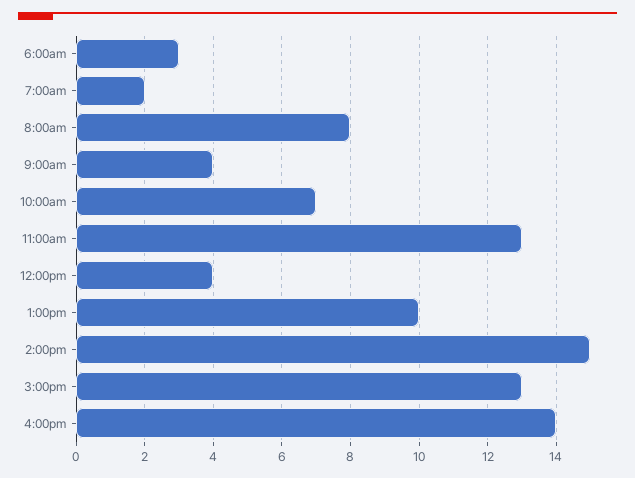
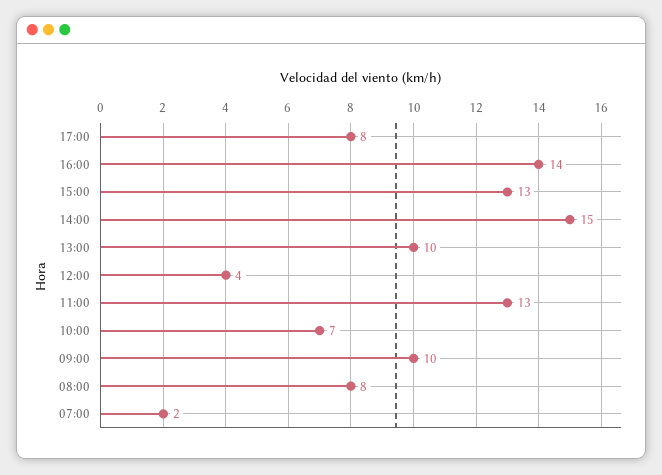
6:00am: 3 -> none
9:00am: 4 -> 10
17:00: none -> 8

